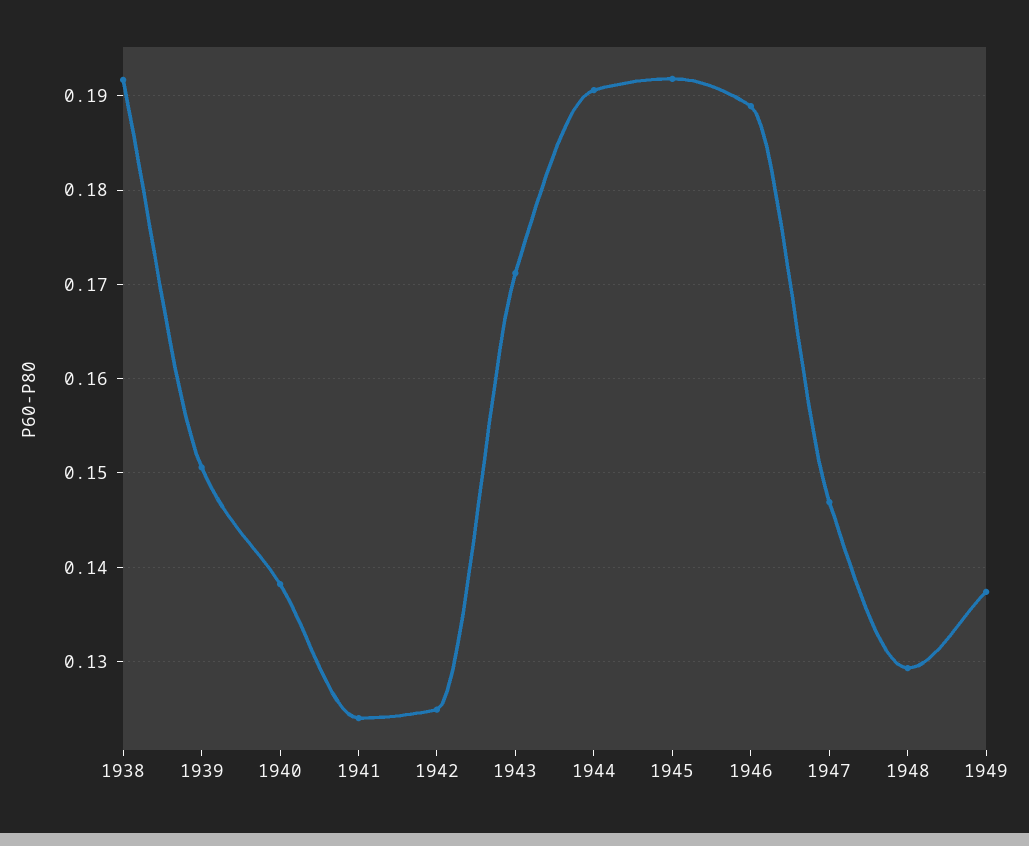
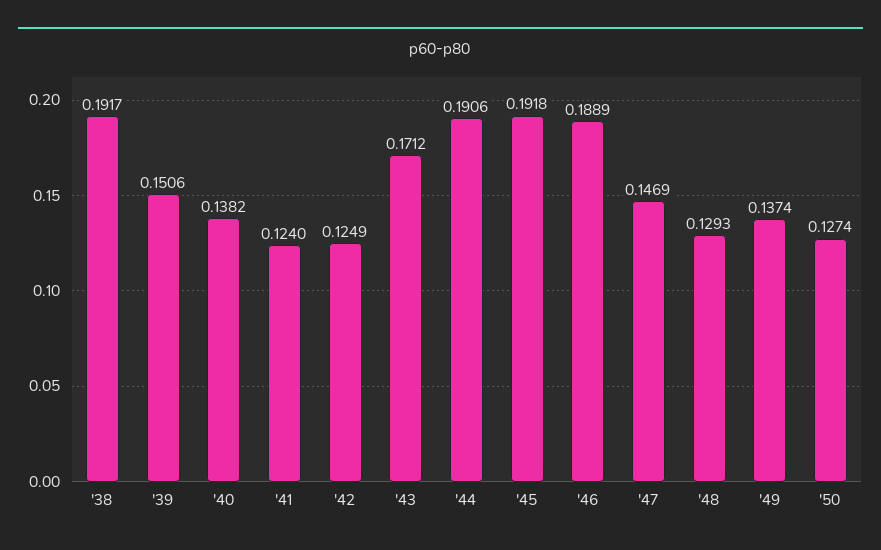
'50: none -> 0.1274

